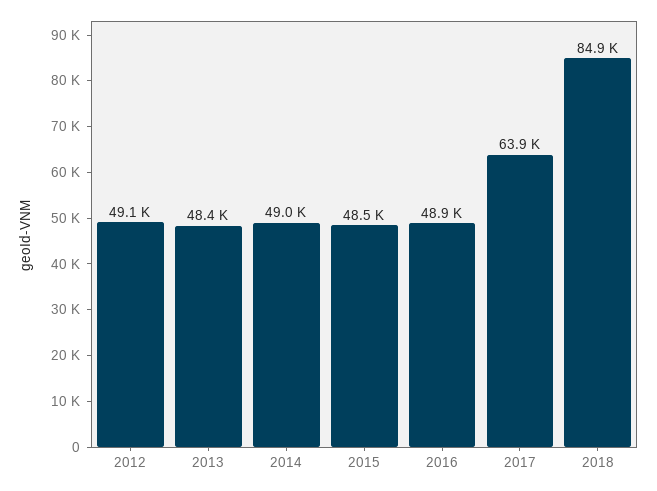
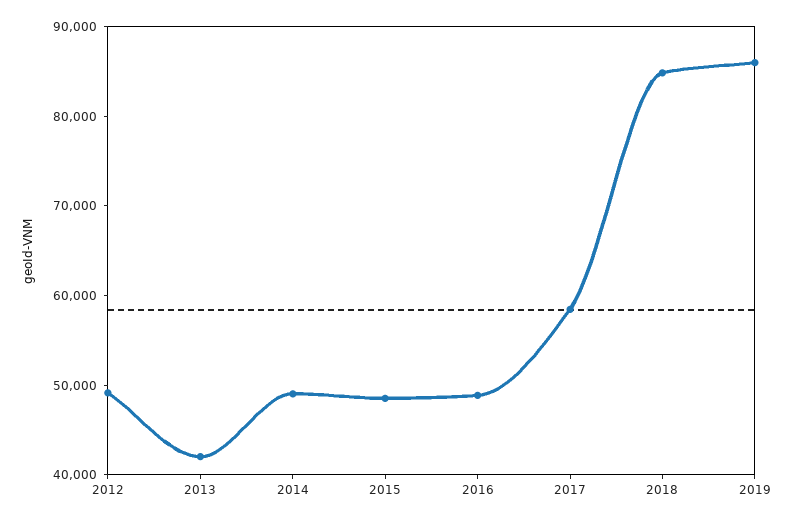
2013: 48400 -> 42000
2017: 63900 -> 58000
2019: none -> 86000

